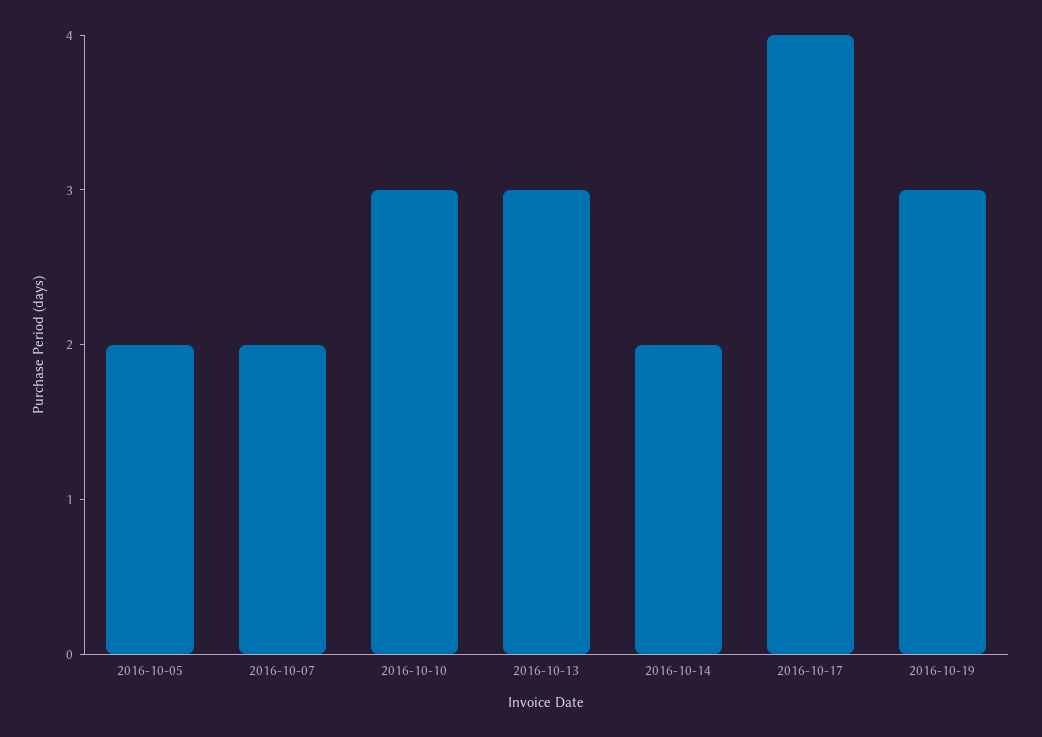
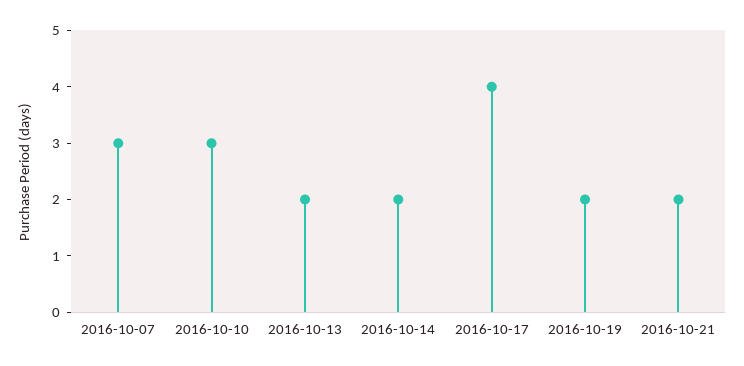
2016-10-05: 2 -> none
2016-10-07: 2 -> 3
2016-10-13: 3 -> 2
2016-10-19: 3 -> 2
2016-10-21: none -> 2

